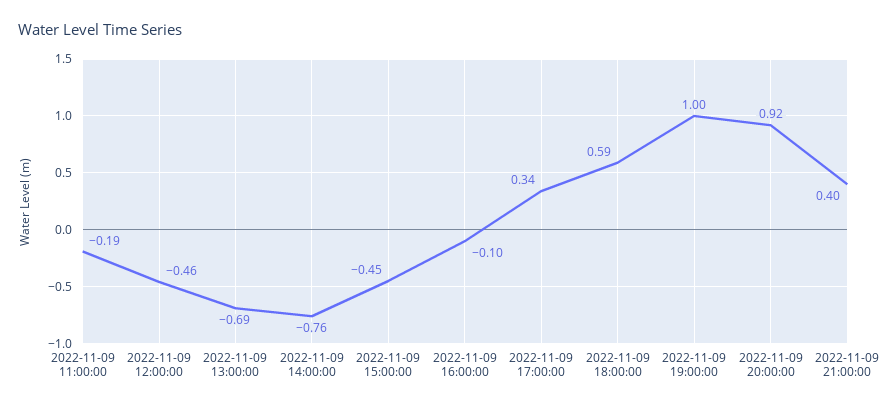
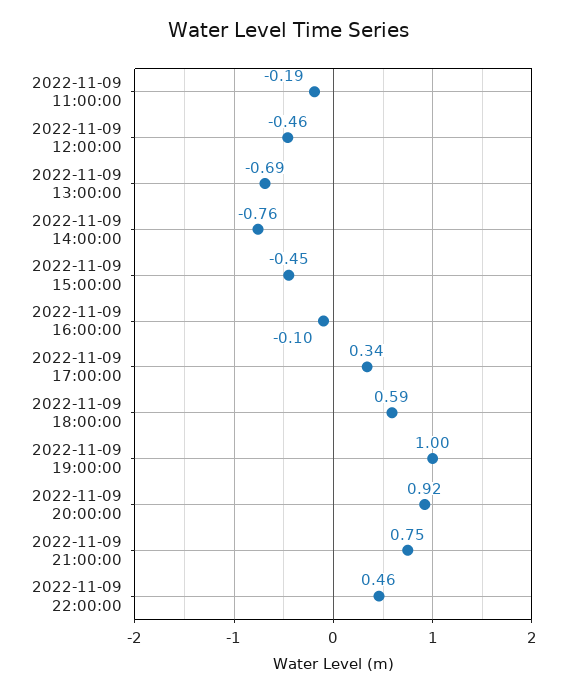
2022-11-09 21:00:00: 0.4 -> 0.75
2022-11-09 22:00:00: none -> 0.46

